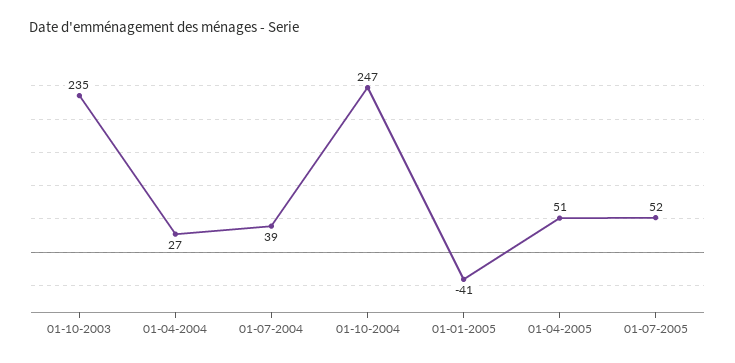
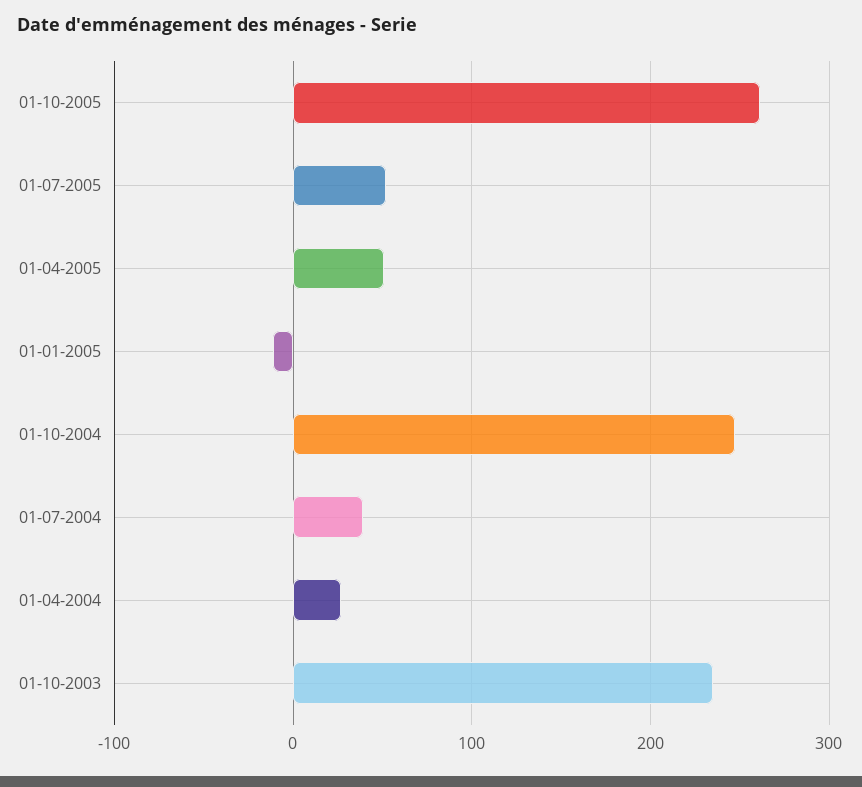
01-01-2005: -41 -> -10
01-10-2005: none -> 260

